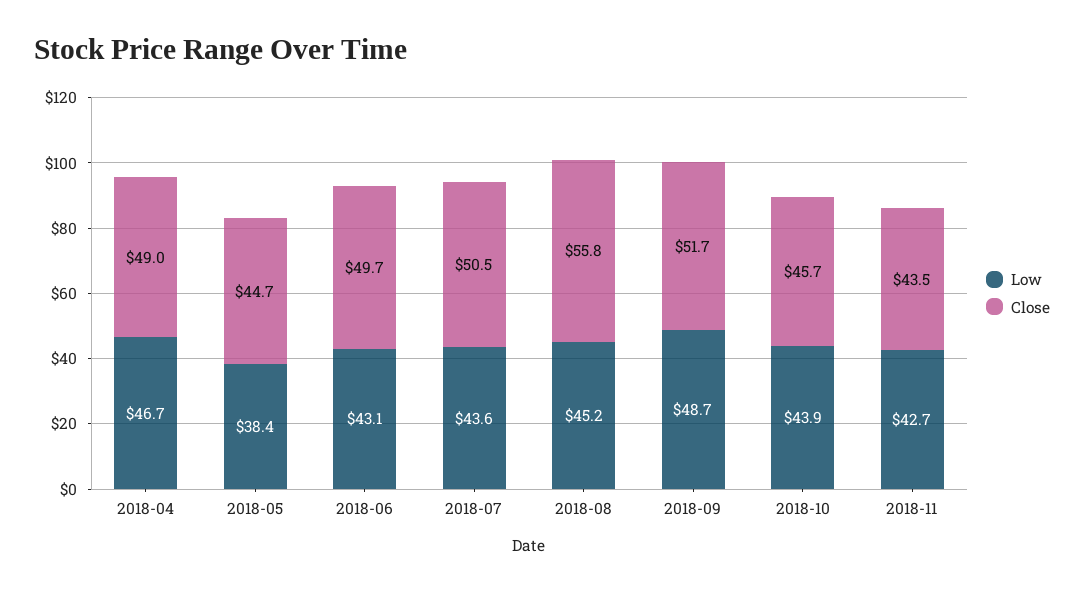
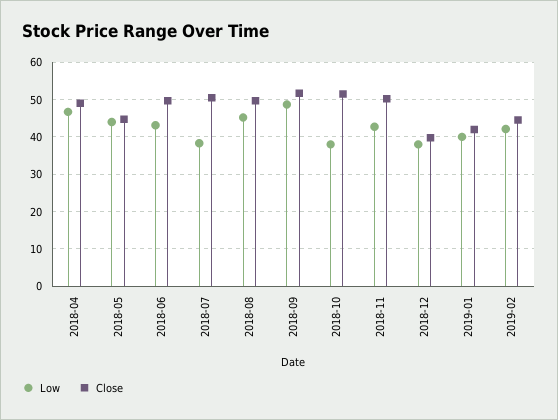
Low, 2018-05: 38.4 -> 44
Low, 2018-07: 43.6 -> 38
Close, 2018-08: 55.8 -> 50
Low, 2018-10: 43.9 -> 38
Close, 2018-10: 45.7 -> 52
Close, 2018-11: 43.5 -> 50
Low, 2018-12: none -> 38
Close, 2018-12: none -> 40
Low, 2019-01: none -> 40
Close, 2019-01: none -> 42
Low, 2019-02: none -> 42
Close, 2019-02: none -> 44

